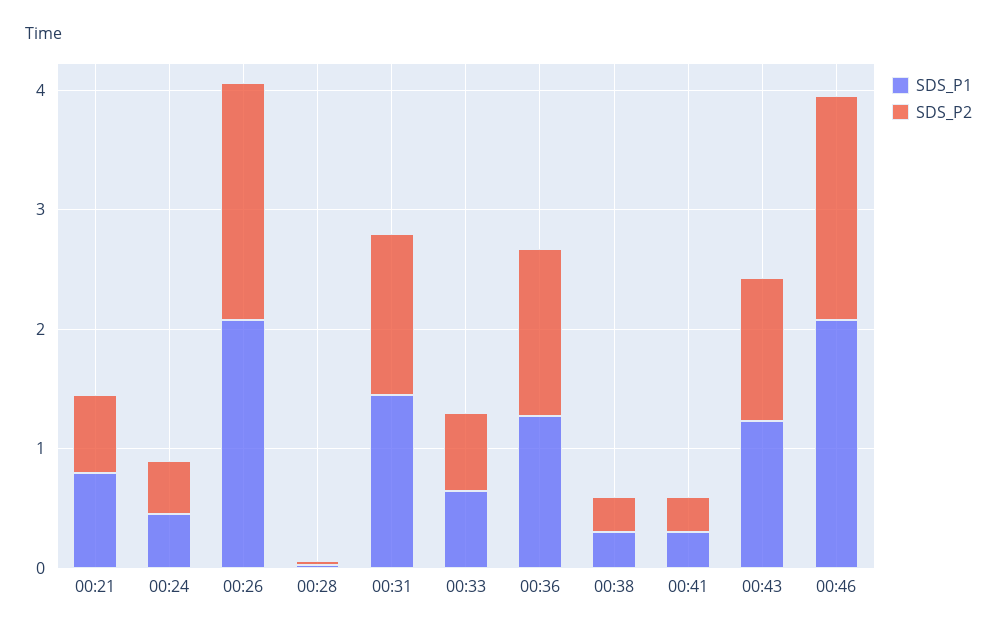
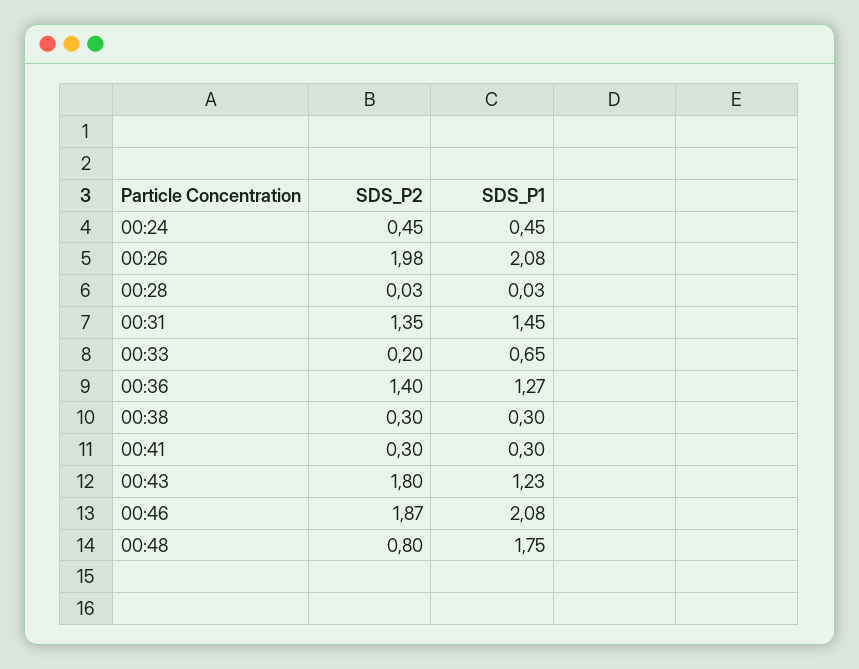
SDS_P1, 00:21: 0.8 -> none
SDS_P2, 00:21: 0.6 -> none
SDS_P2, 00:33: 0.6 -> 0.2
SDS_P2, 00:43: 1.2 -> 1.8
SDS_P2, 00:48: none -> 0.8
SDS_P1, 00:48: none -> 1.75

